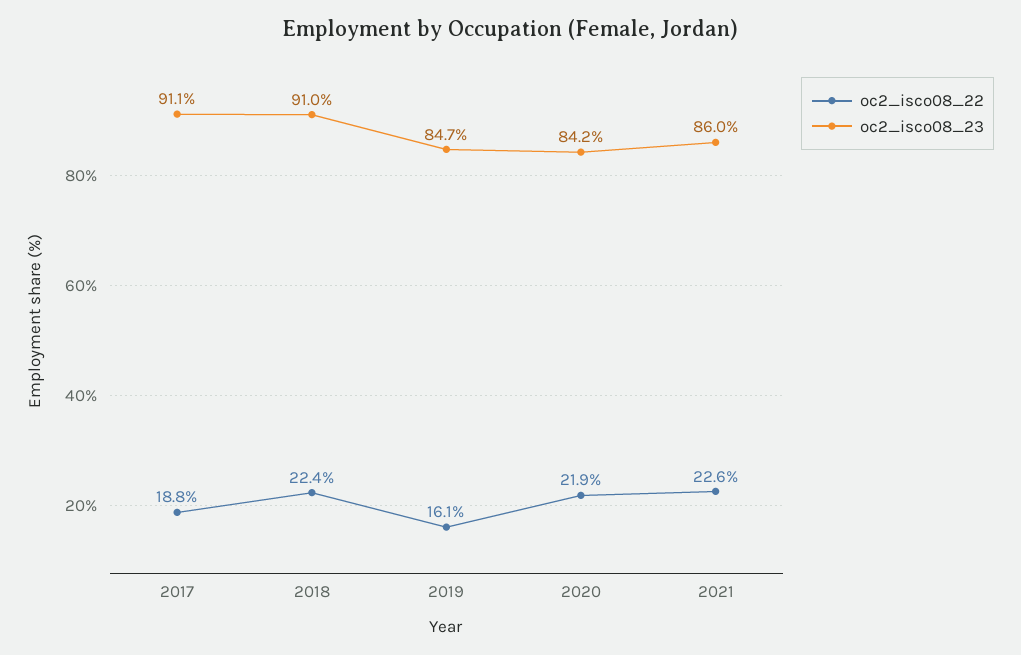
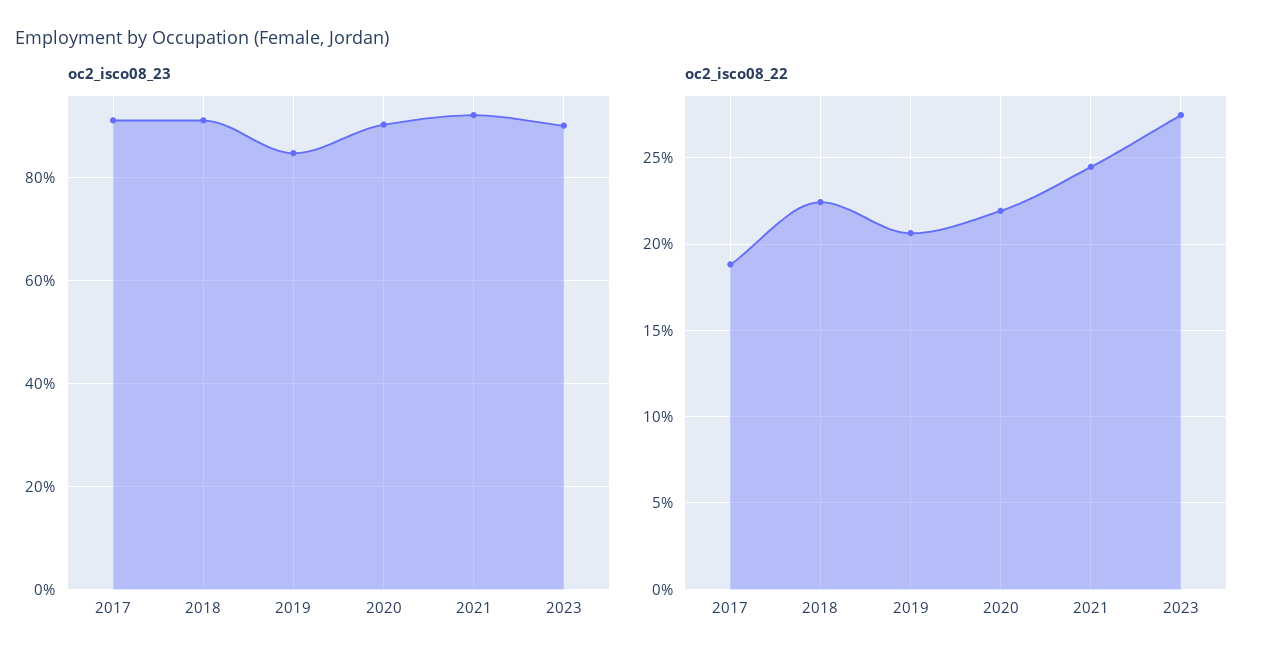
oc2_isco08_22, 2019: 16.1 -> 20.5
oc2_isco08_23, 2020: 84.2 -> 90
oc2_isco08_22, 2021: 22.6 -> 24.5
oc2_isco08_23, 2021: 86 -> 92
oc2_isco08_23, 2023: none -> 90
oc2_isco08_22, 2023: none -> 27.5

